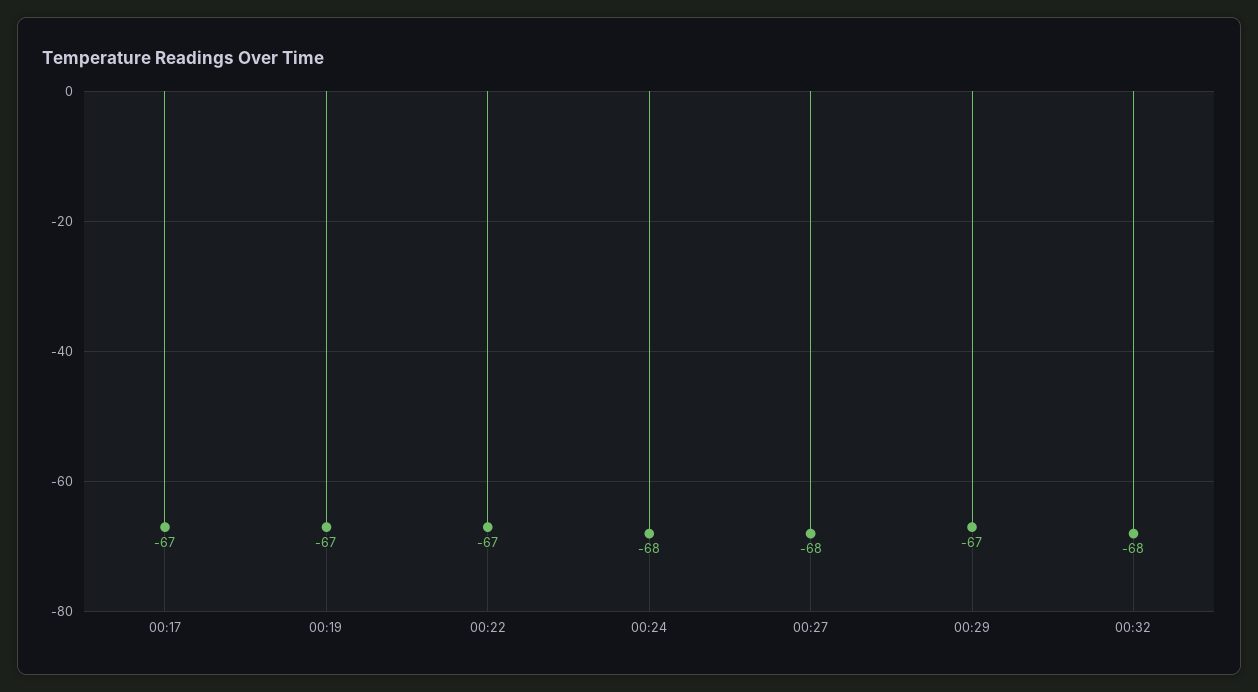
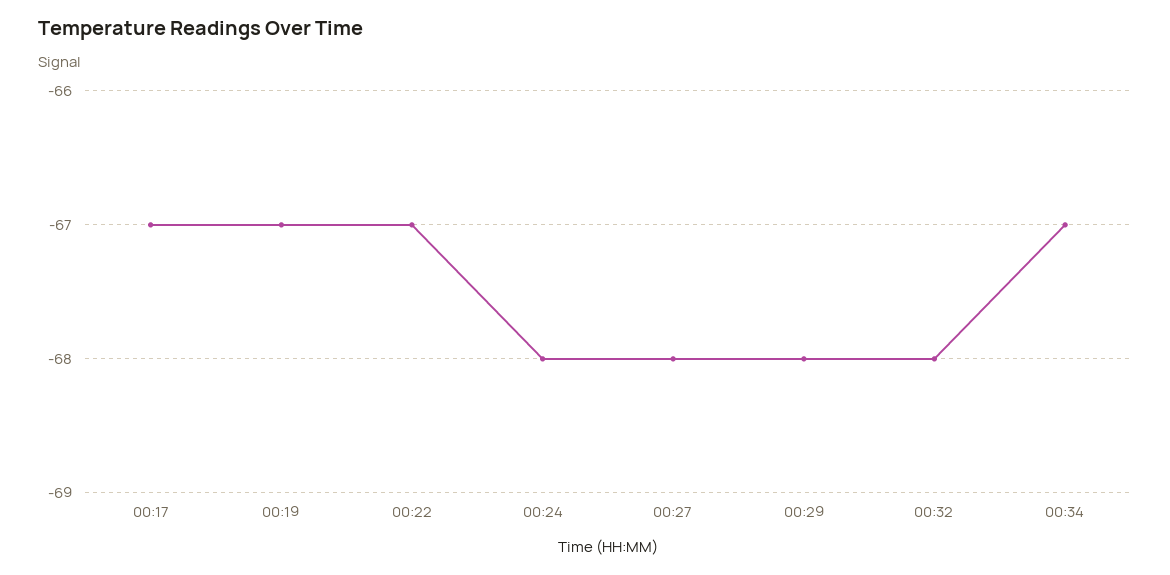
00:29: -67 -> -68
00:34: none -> -67

